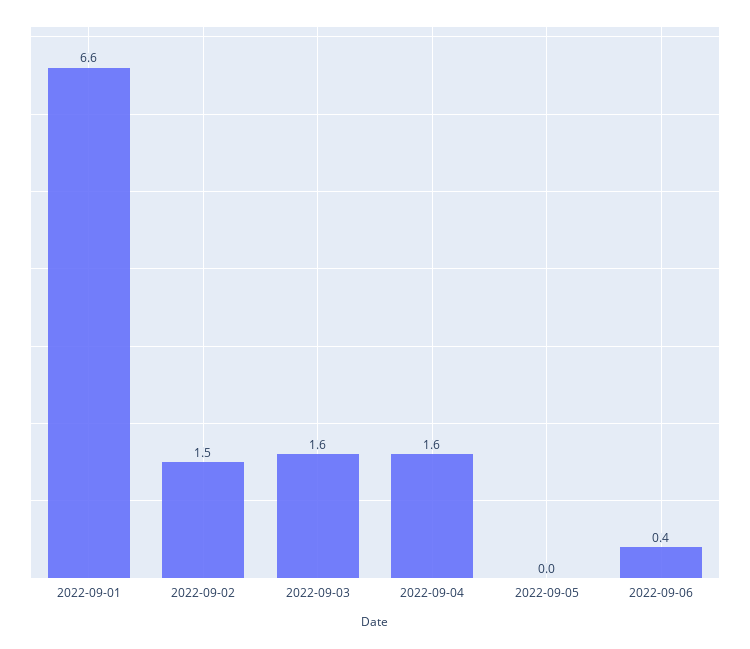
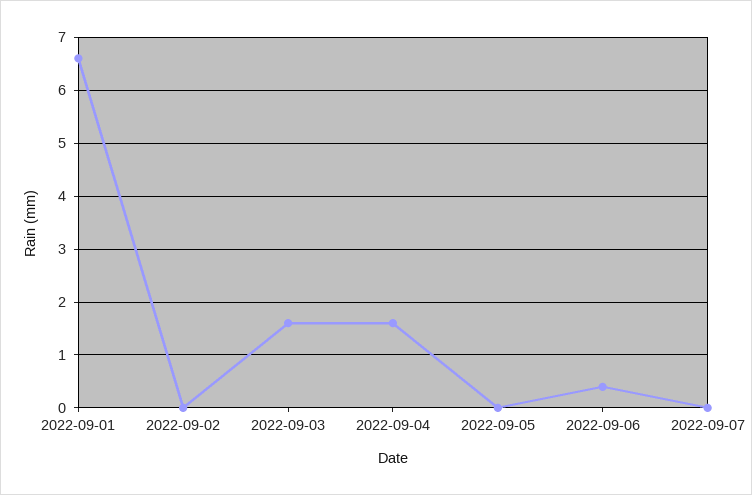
2022-09-02: 1.5 -> 0
2022-09-07: none -> 0

